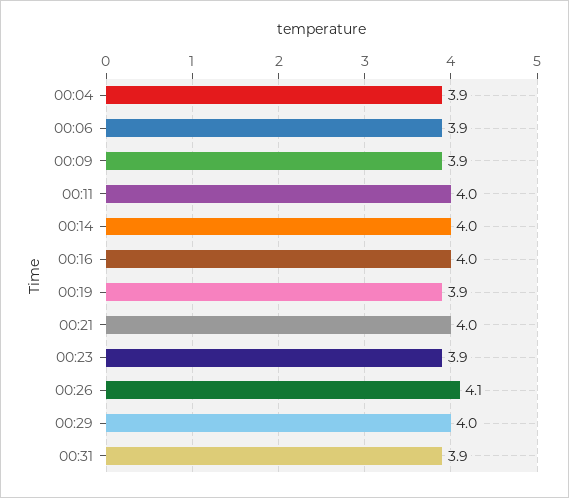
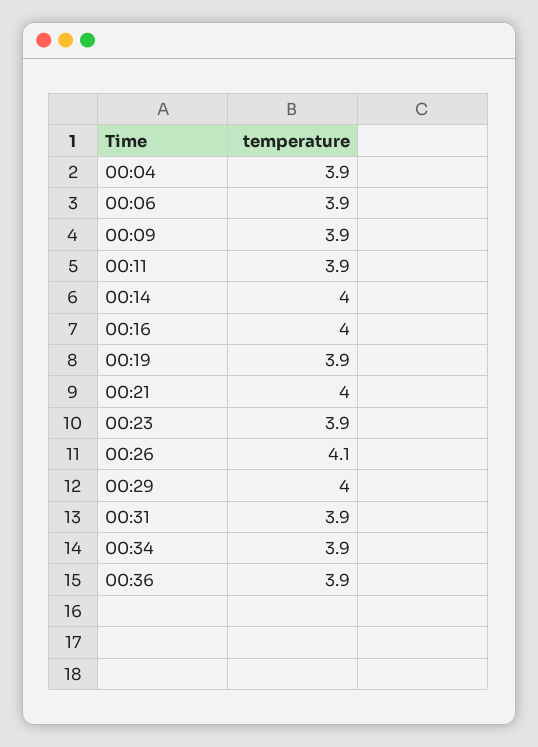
00:11: 4 -> 3.9
00:34: none -> 3.9
00:36: none -> 3.9

